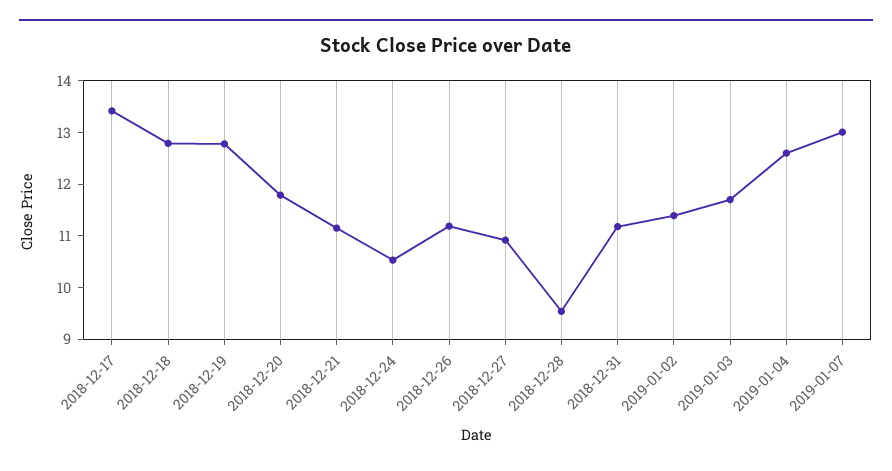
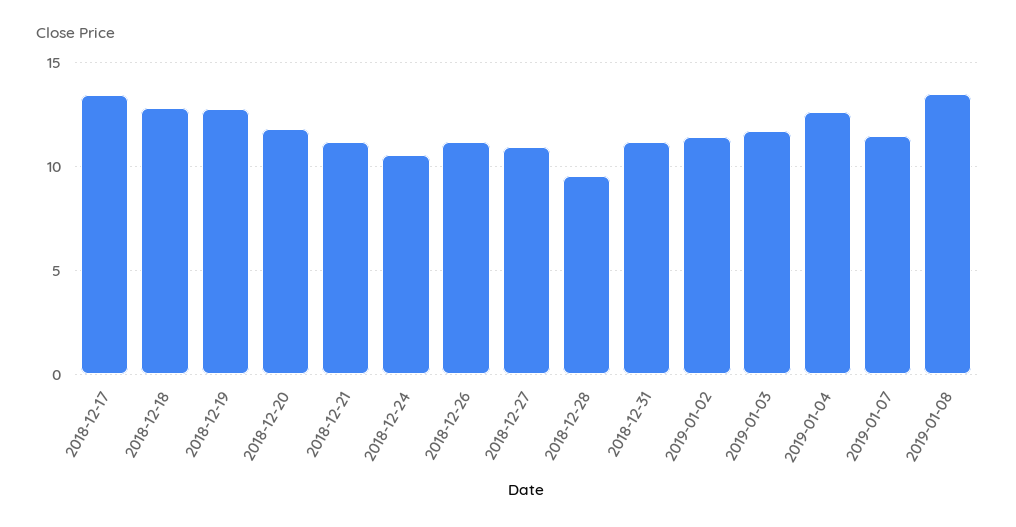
2019-01-07: 13 -> 11.5
2019-01-08: none -> 13.5

